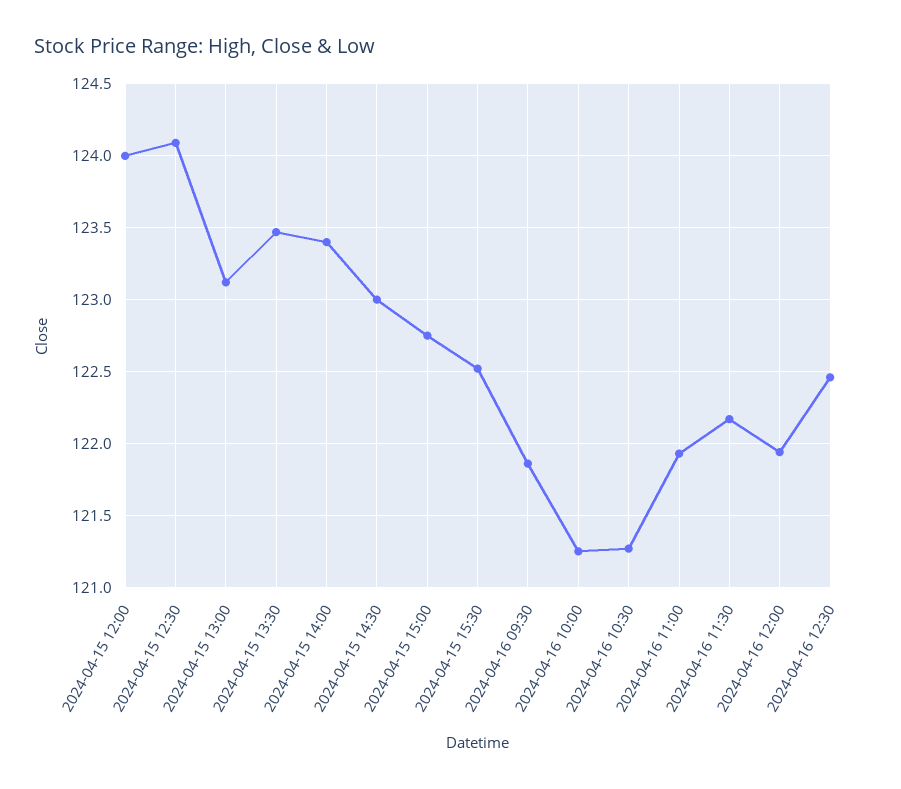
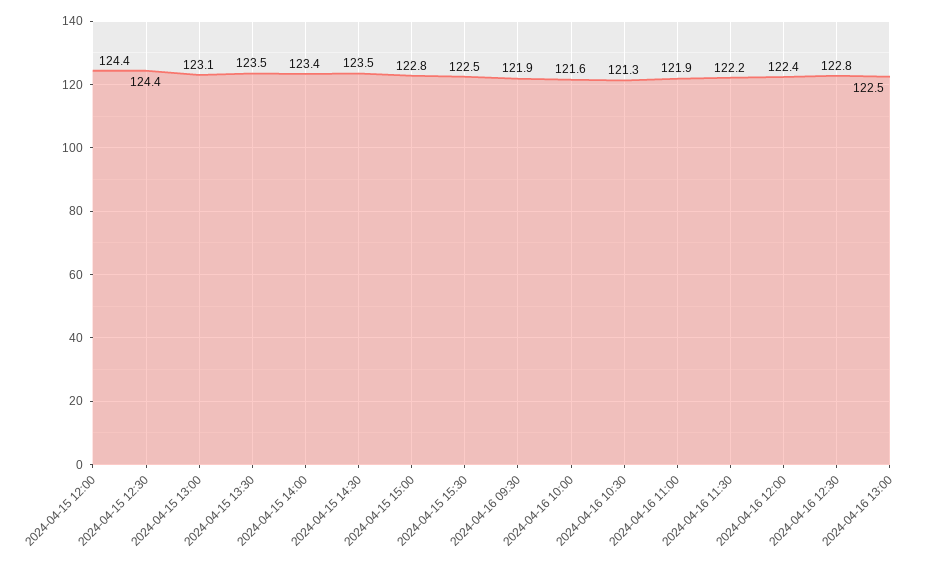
2024-04-15 12:00: 124 -> 124.4
2024-04-15 12:30: 124.1 -> 124.4
2024-04-15 14:30: 123 -> 123.5
2024-04-16 10:00: 121.25 -> 121.6
2024-04-16 12:00: 121.95 -> 122.4
2024-04-16 12:30: 122.45 -> 122.8
2024-04-16 13:00: none -> 122.5

